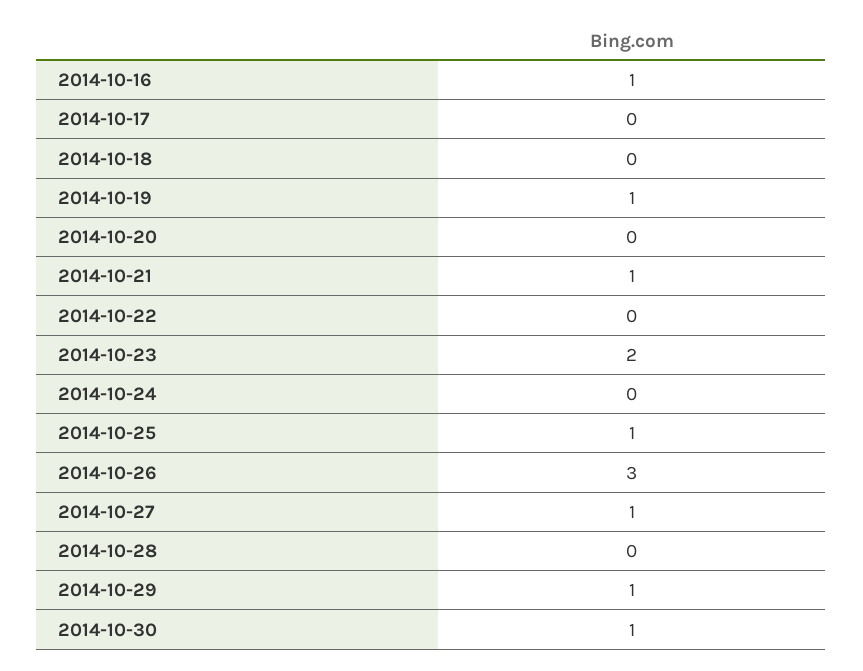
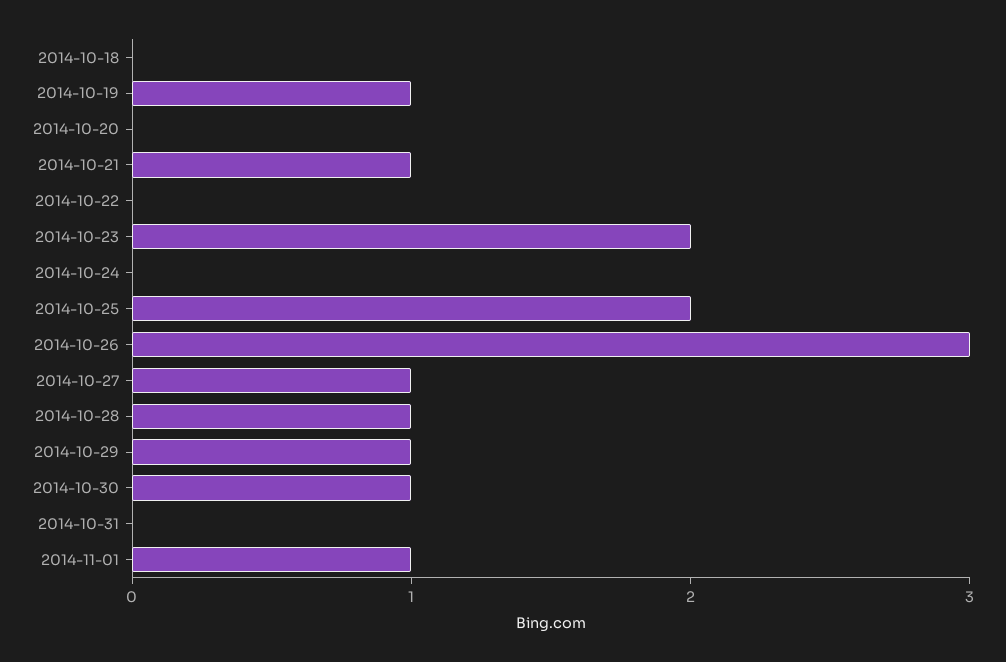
2014-10-16: 1 -> none
2014-10-17: 0 -> none
2014-10-25: 1 -> 2
2014-10-28: 0 -> 1
2014-10-31: none -> 0
2014-11-01: none -> 1

